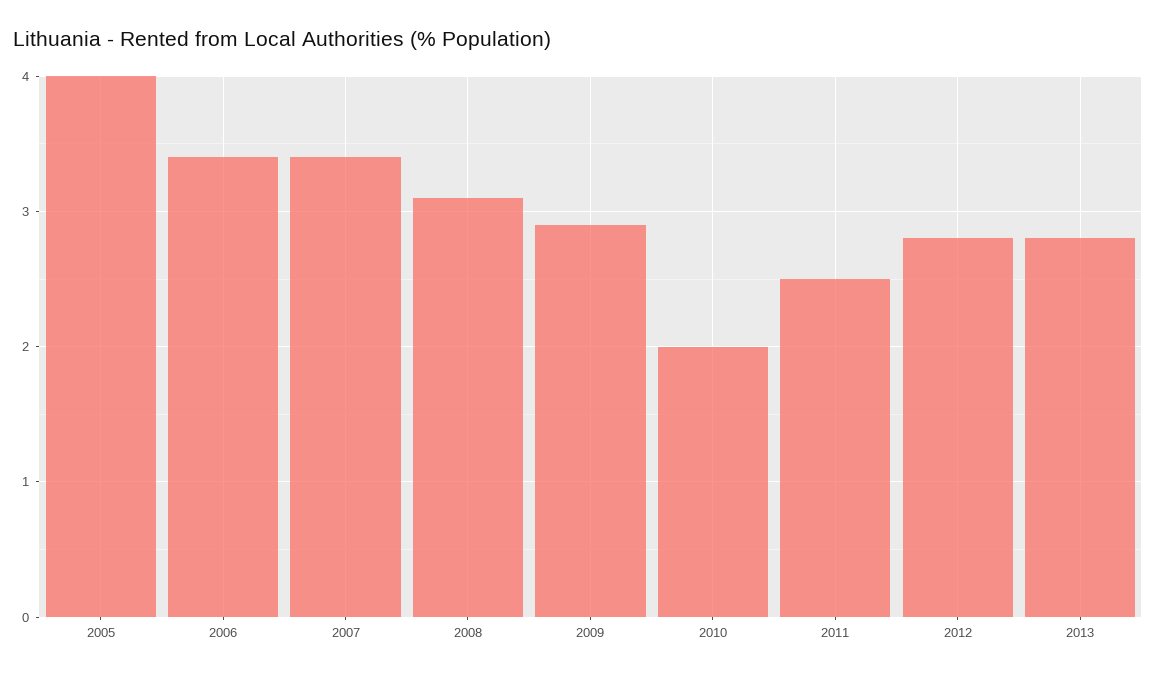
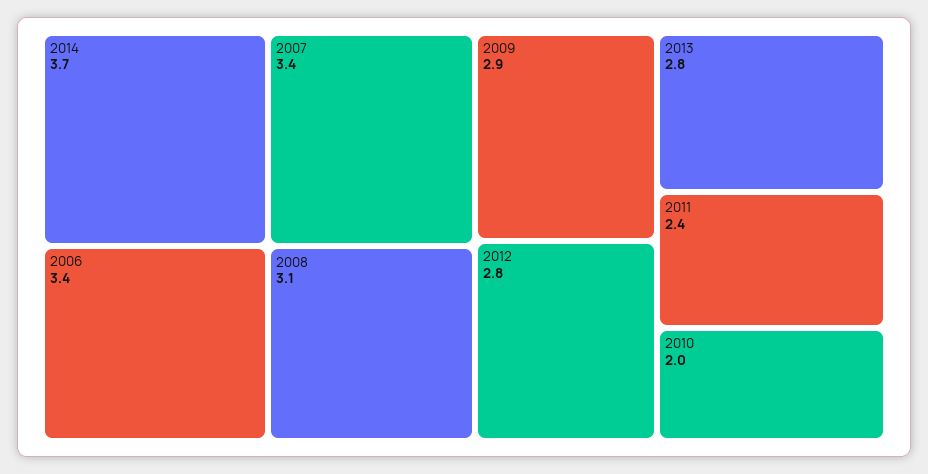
2005: 4 -> none
2011: 2.5 -> 2.4
2014: none -> 3.7

